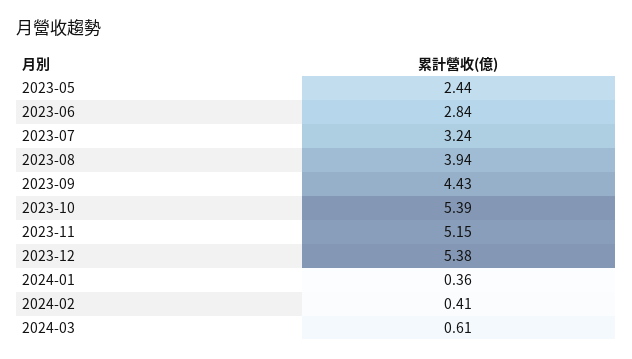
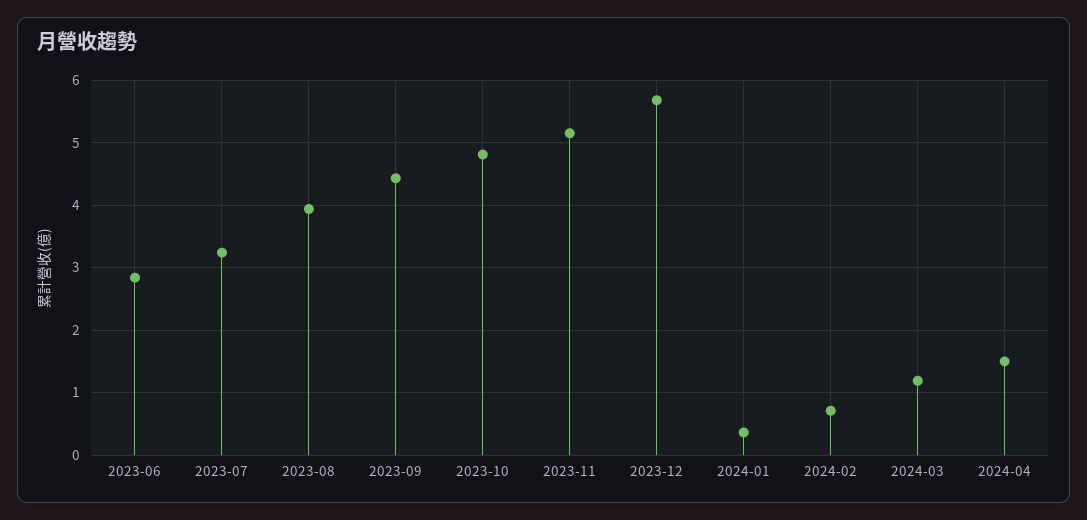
2023-05: 2.44 -> none
2023-10: 5.39 -> 4.8
2023-12: 5.38 -> 5.7
2024-02: 0.41 -> 0.7
2024-03: 0.61 -> 1.2
2024-04: none -> 1.5

